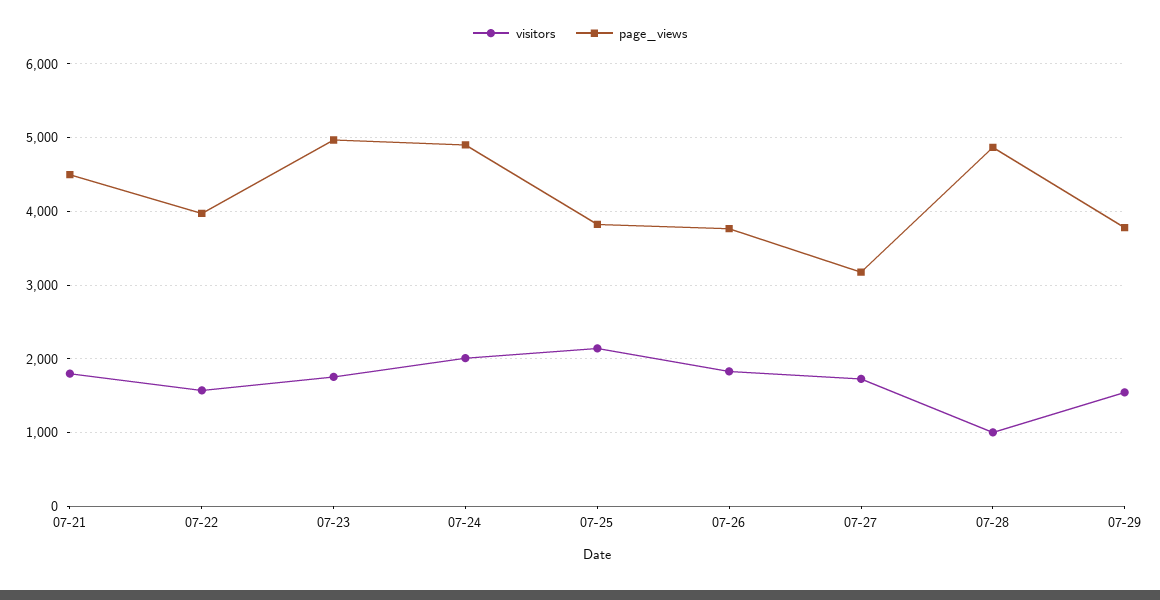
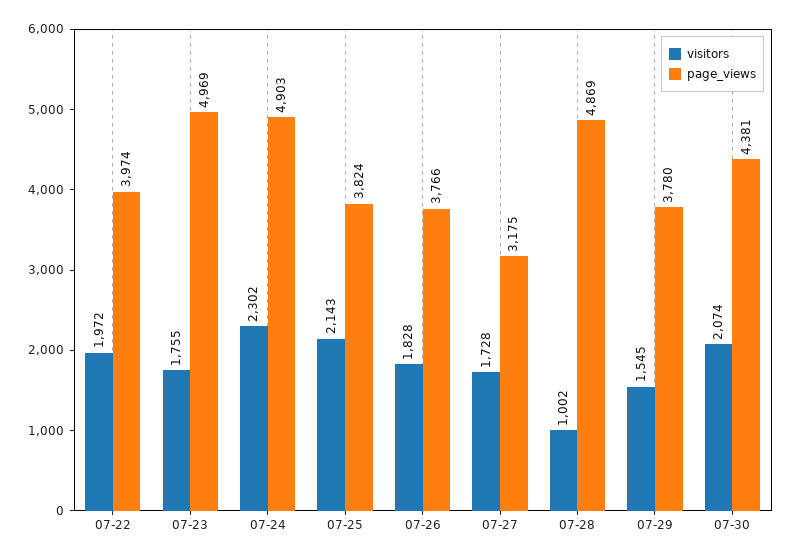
visitors, 07-21: 1800 -> none
page_views, 07-21: 4500 -> none
visitors, 07-22: 1600 -> 1972
visitors, 07-24: 2000 -> 2302
visitors, 07-30: none -> 2074
page_views, 07-30: none -> 4381

